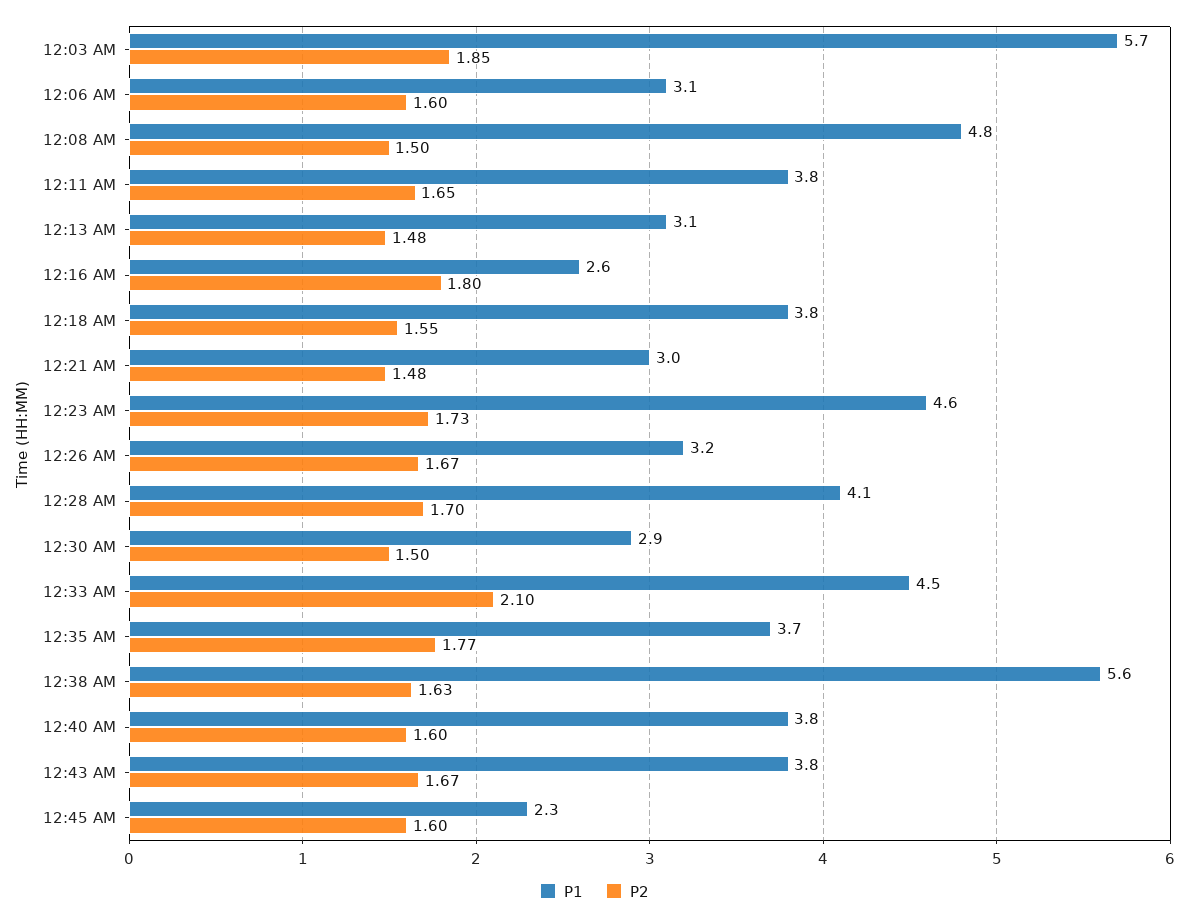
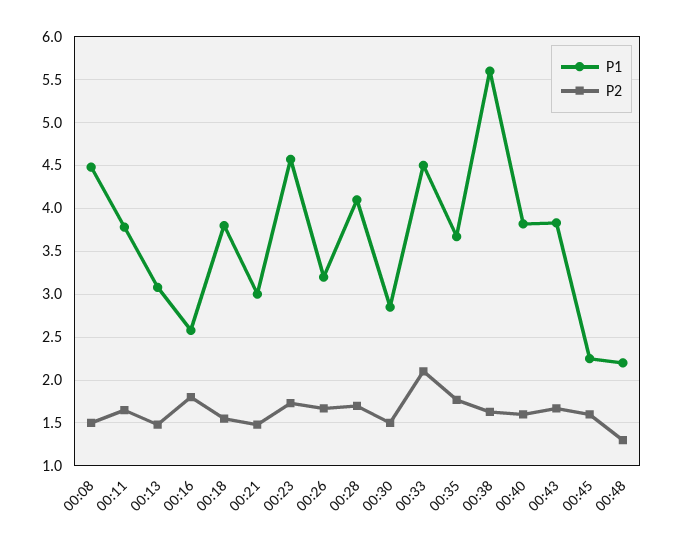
P1, 12:03 AM: 5.7 -> none
P2, 12:03 AM: 1.85 -> none
P1, 12:06 AM: 3.1 -> none
P2, 12:06 AM: 1.6 -> none
P1, 12:08 AM: 4.8 -> 4.5
P1, 00:48: none -> 2.2
P2, 00:48: none -> 1.3

